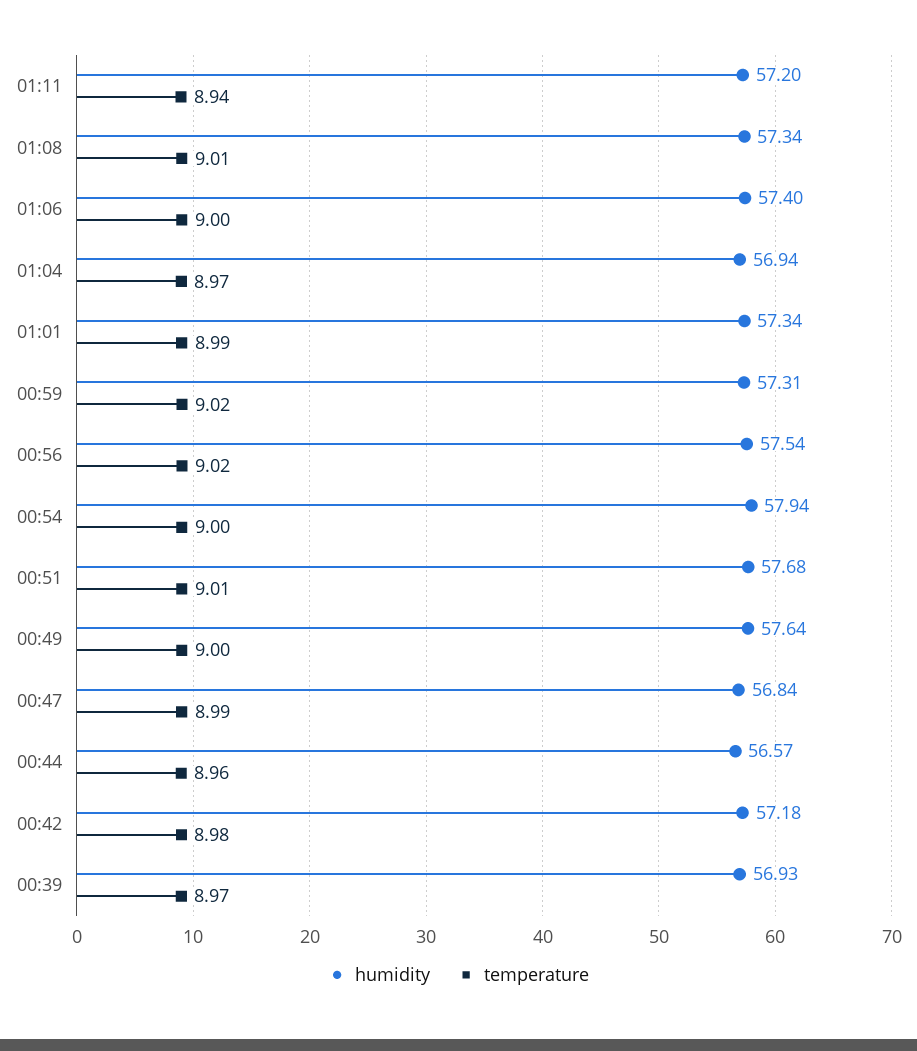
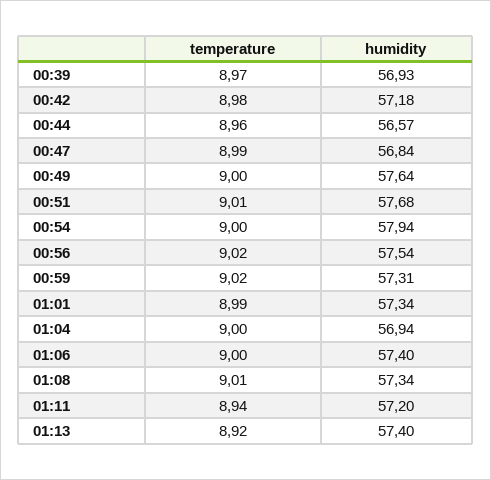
temperature, 01:04: 8.97 -> 9
temperature, 01:13: none -> 8.92
humidity, 01:13: none -> 57.4

